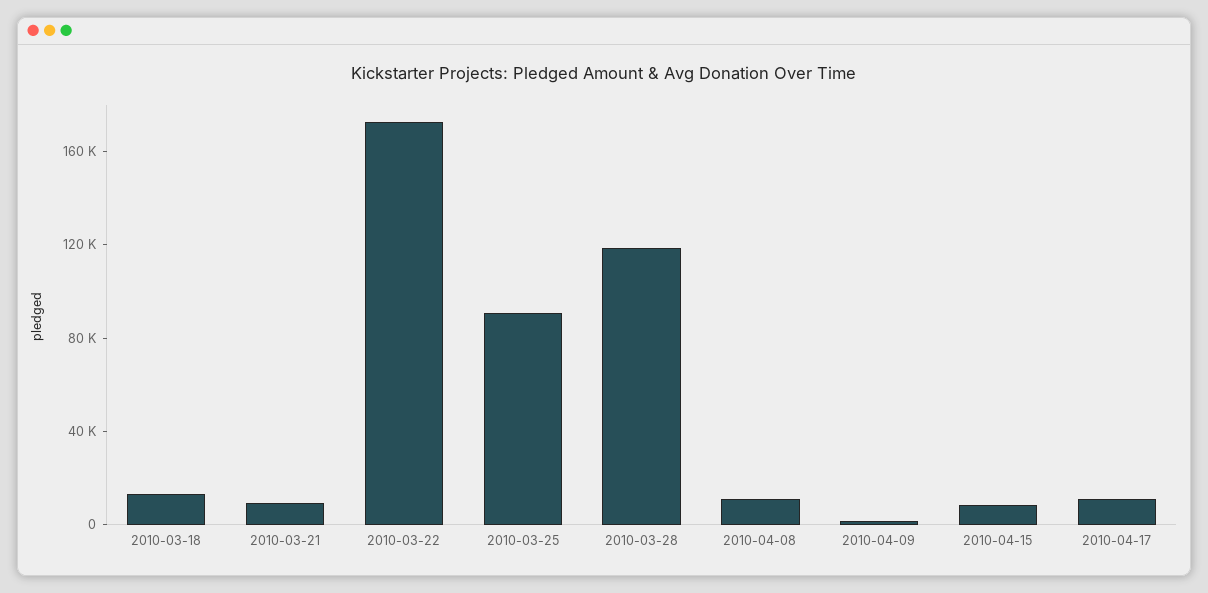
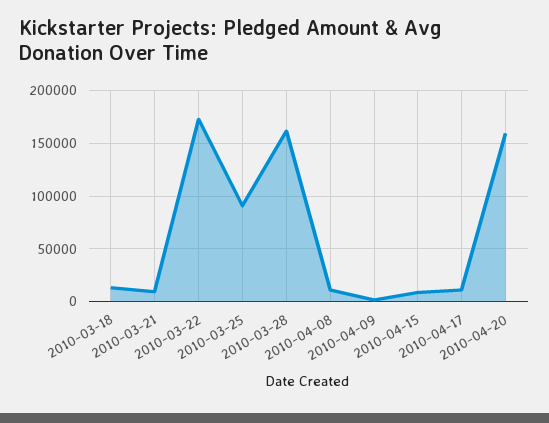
2010-03-28: 120000 -> 160000
2010-04-20: none -> 160000

